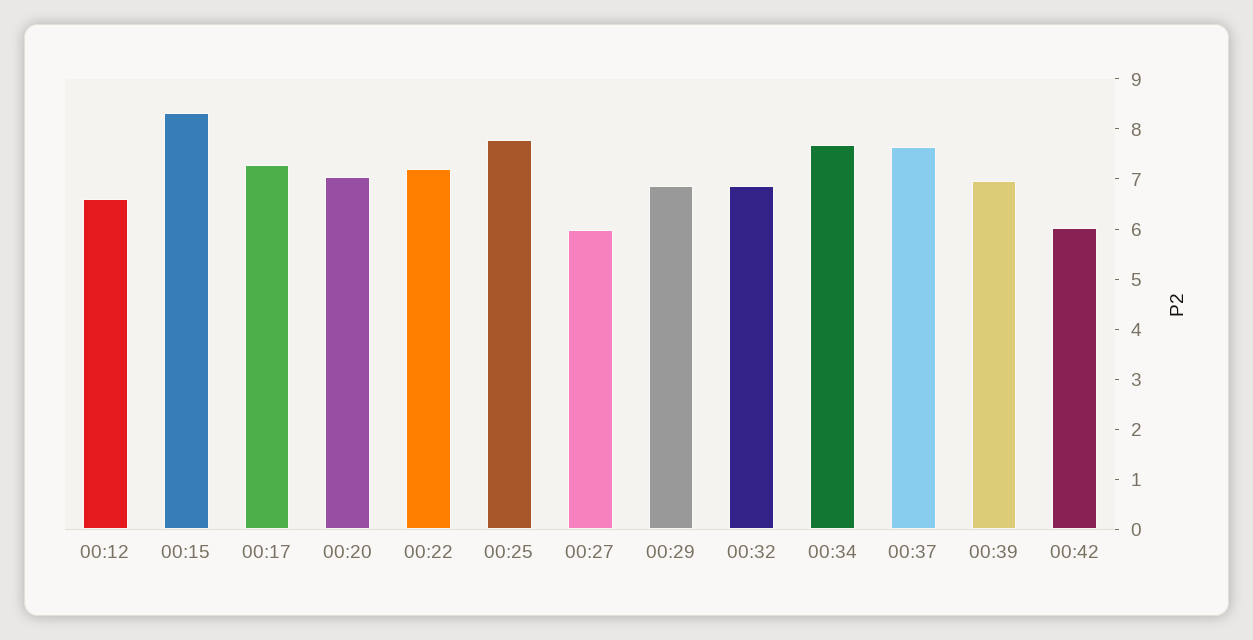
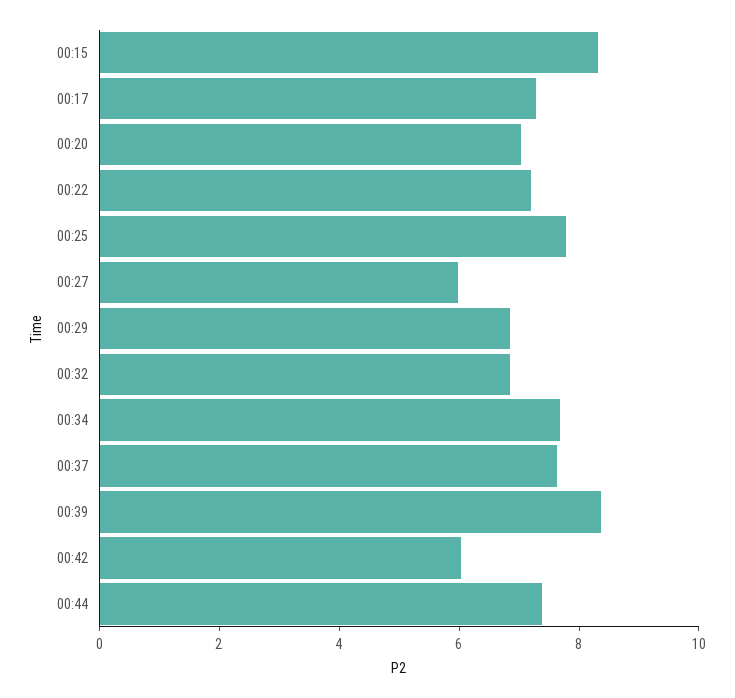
00:12: 6.6 -> none
00:39: 7 -> 8.5
00:44: none -> 7.5

